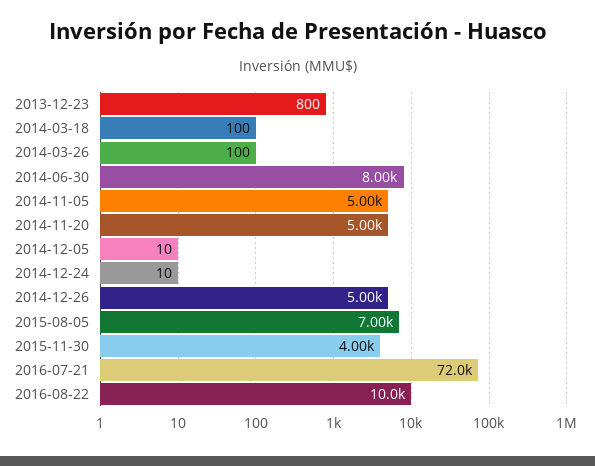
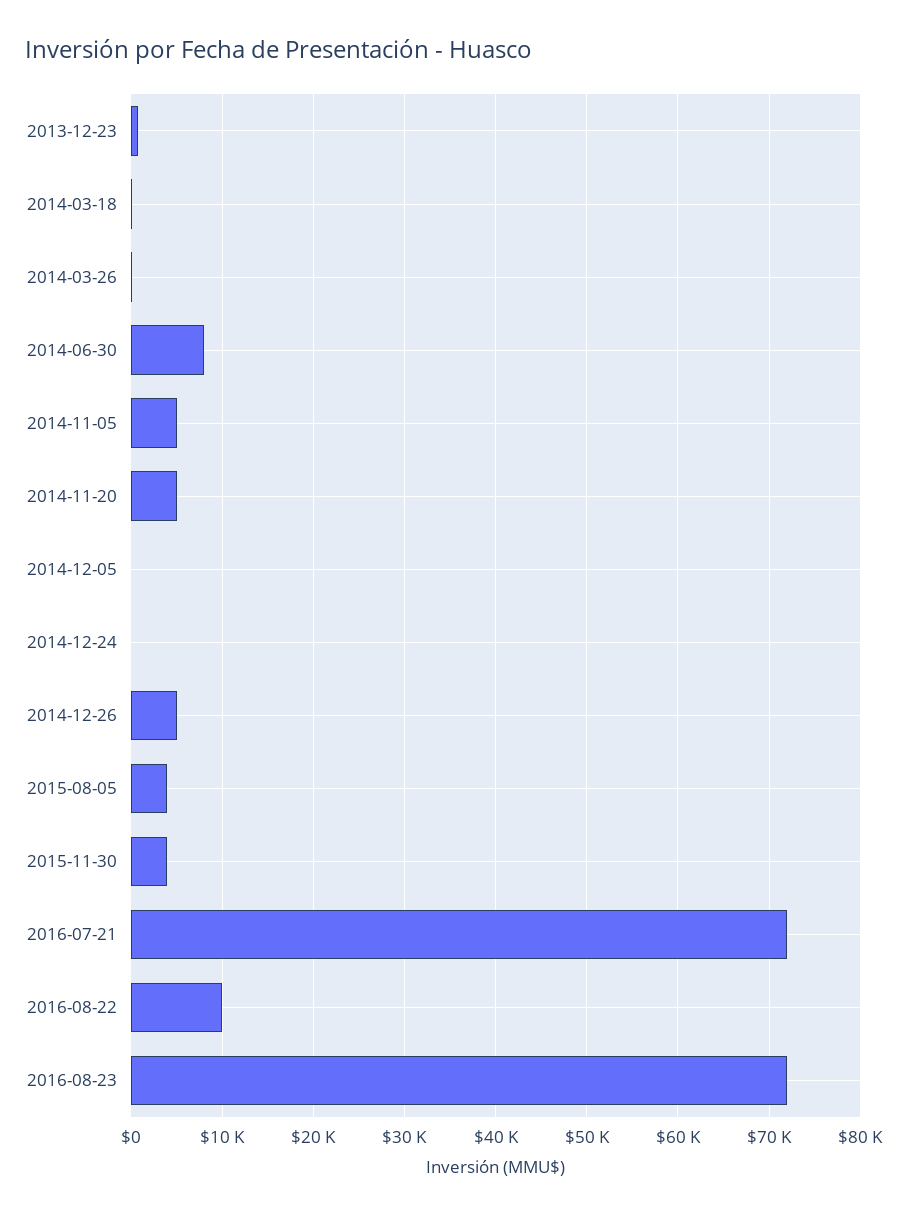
2015-08-05: 7000 -> 4000
2016-08-23: none -> 72000

